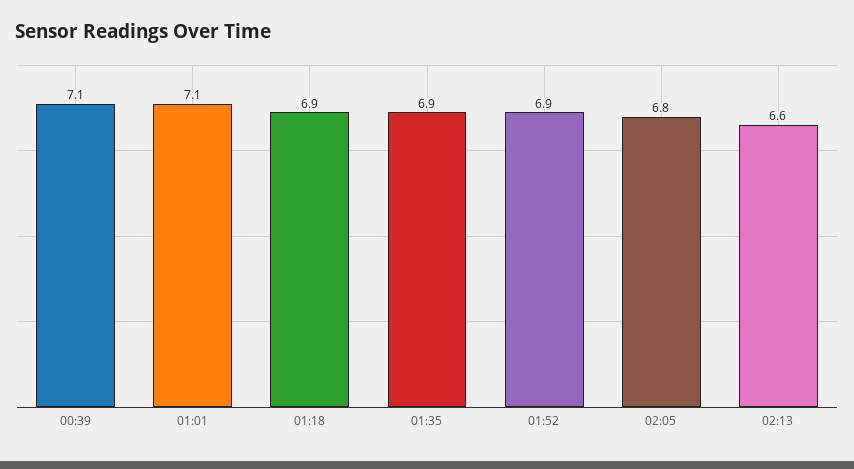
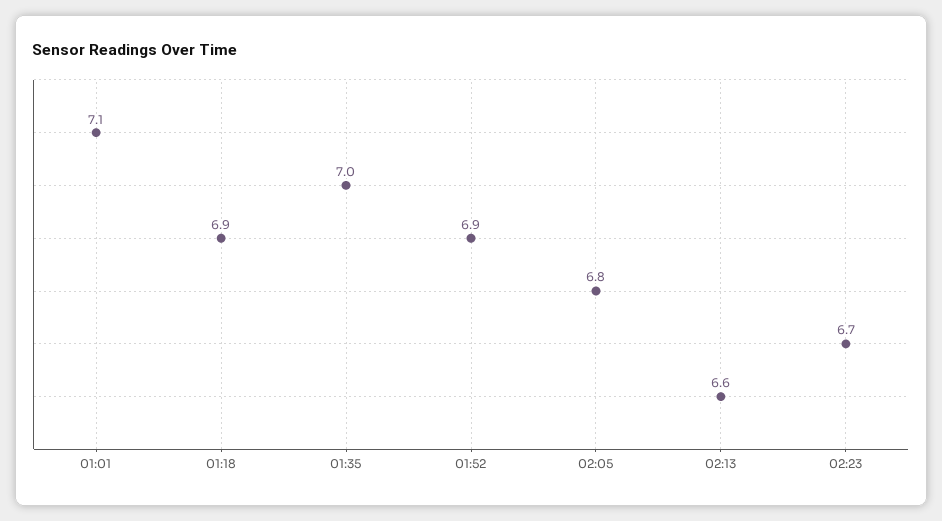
00:39: 7.1 -> none
01:35: 6.9 -> 7
02:23: none -> 6.7

